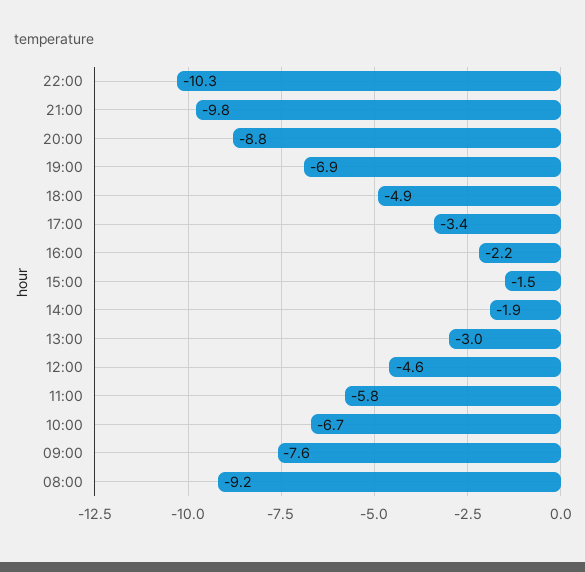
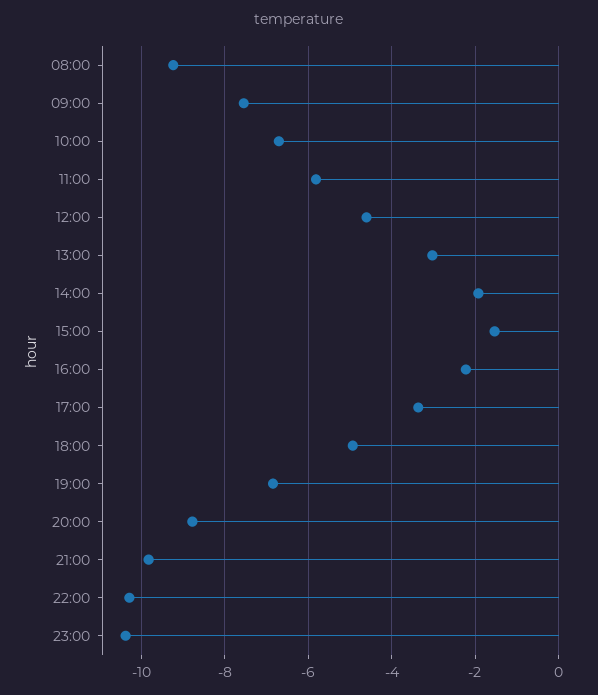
23:00: none -> -10.4

